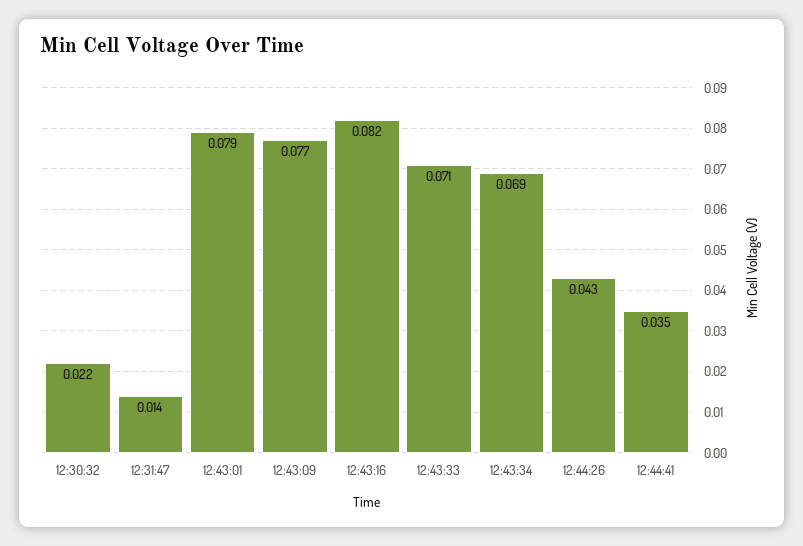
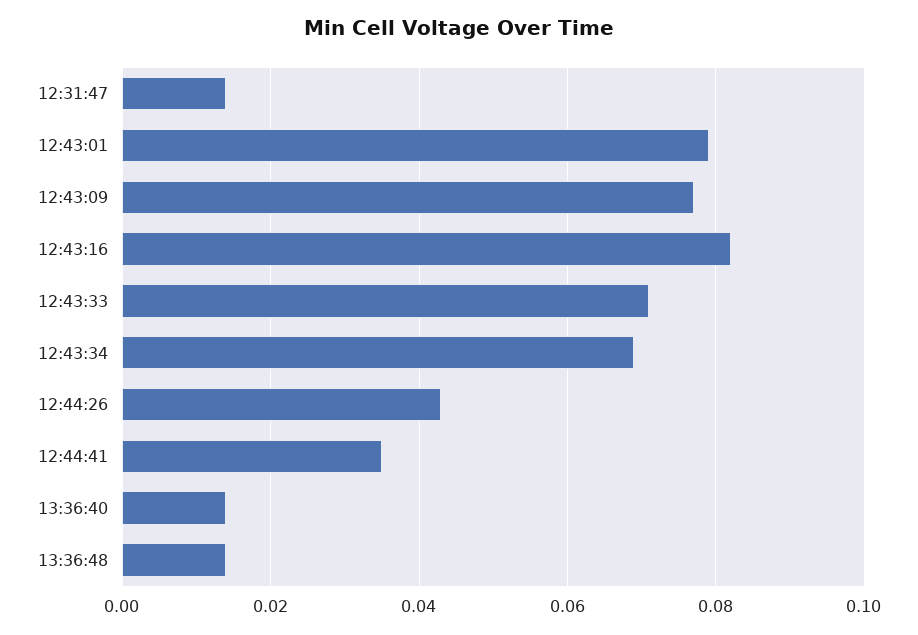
12:30:32: 0.022 -> none
13:36:40: none -> 0.015
13:36:48: none -> 0.015

